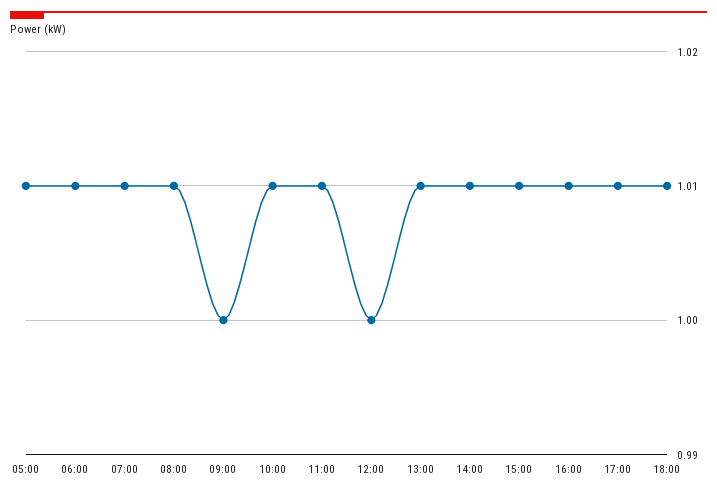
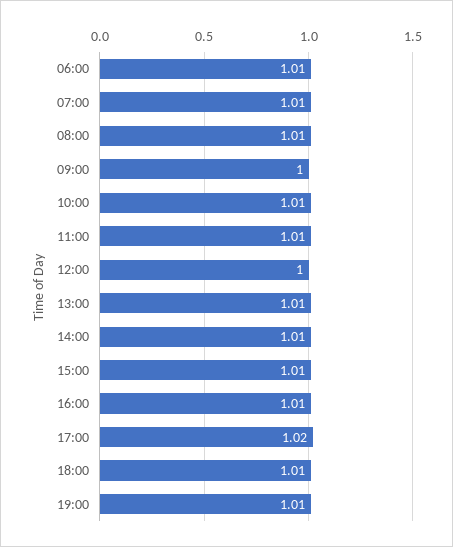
05:00: 1.01 -> none
17:00: 1.01 -> 1.02
19:00: none -> 1.01

